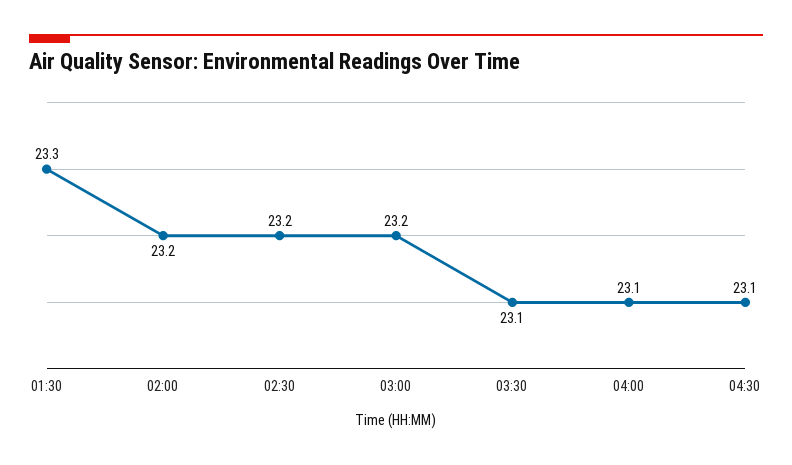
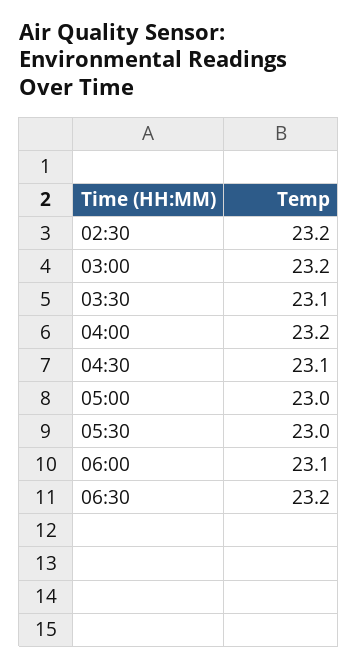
01:30: 23.3 -> none
02:00: 23.2 -> none
04:00: 23.1 -> 23.2
05:00: none -> 23
05:30: none -> 23
06:00: none -> 23.1
06:30: none -> 23.2

